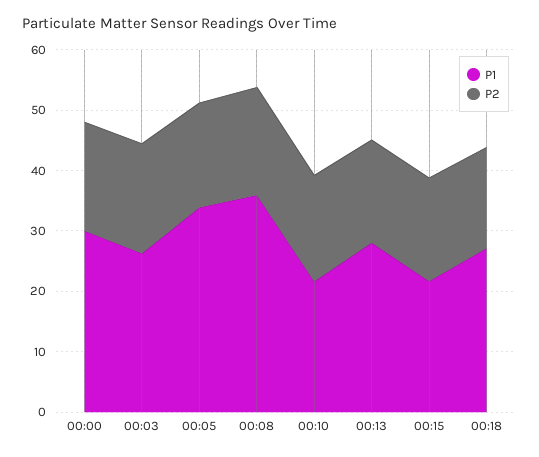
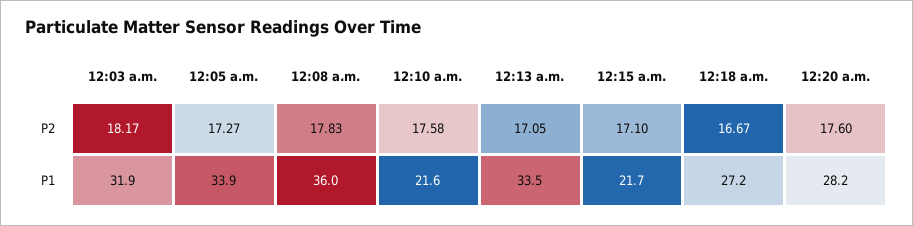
P1, 00:00: 30 -> none
P2, 00:00: 18 -> none
P1, 00:03: 26 -> 31.9
P1, 00:13: 28 -> 33.5
P2, 12:20 a.m.: none -> 17.6
P1, 12:20 a.m.: none -> 28.2

